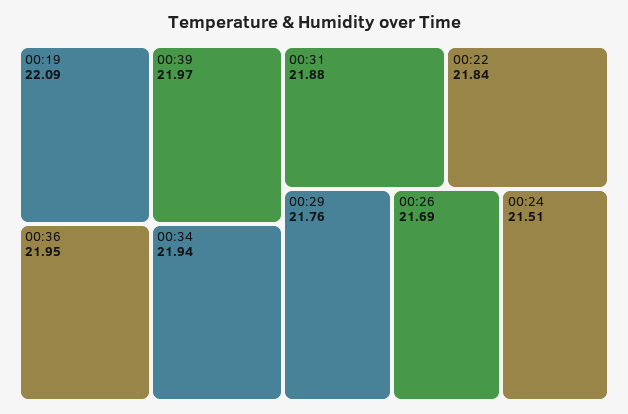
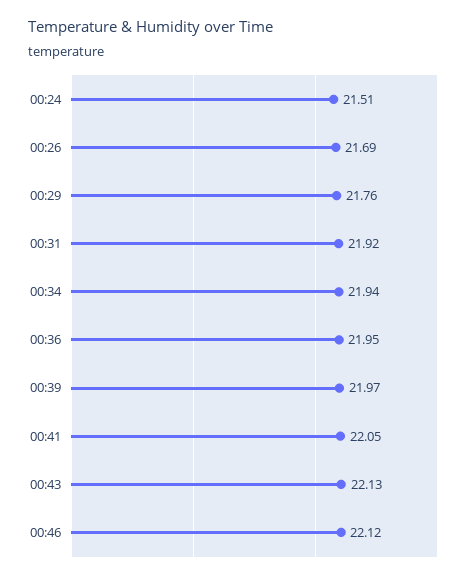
00:19: 22.09 -> none
00:31: 21.88 -> 21.92
00:22: 21.84 -> none
00:41: none -> 22.05
00:43: none -> 22.13
00:46: none -> 22.12

